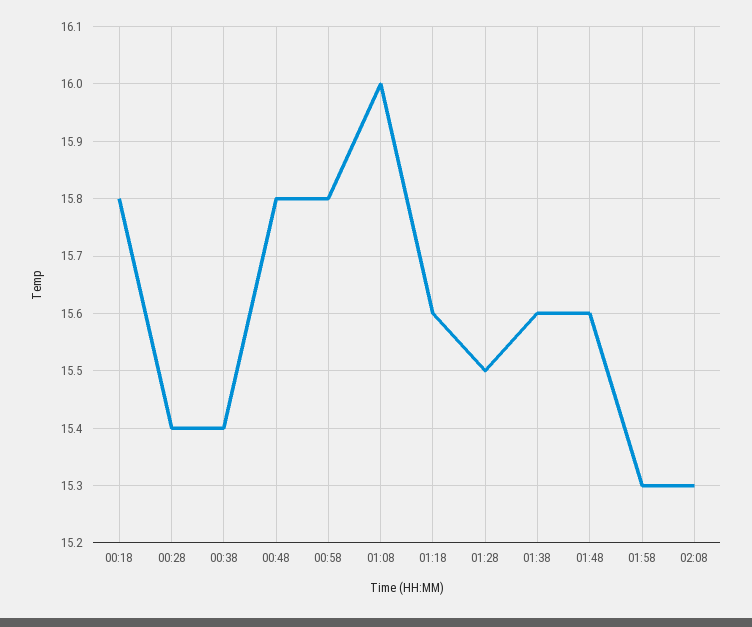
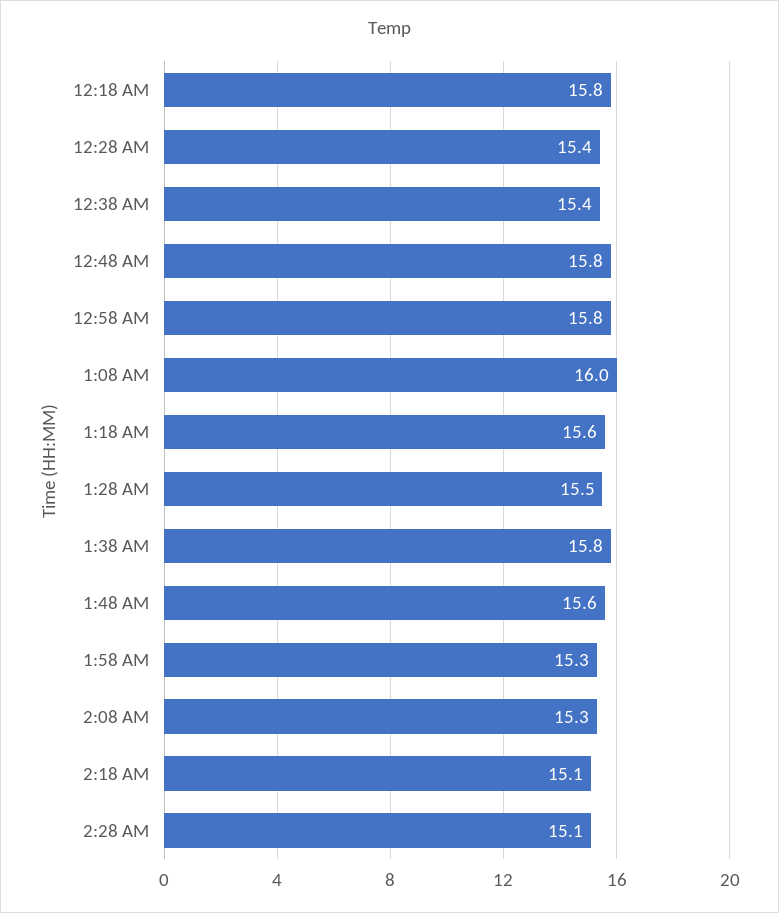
01:38: 15.6 -> 15.8
2:18 AM: none -> 15.1
2:28 AM: none -> 15.1

